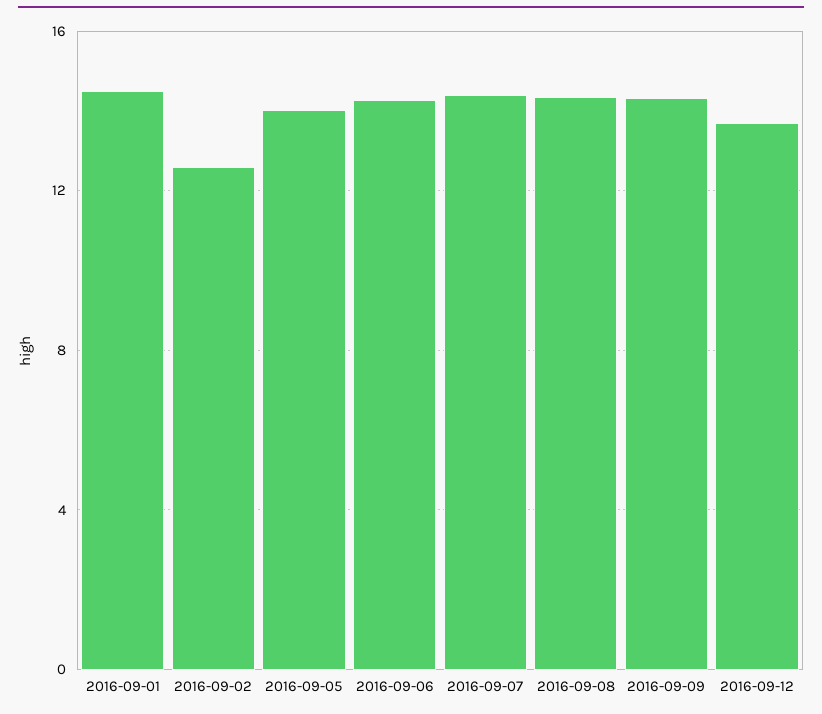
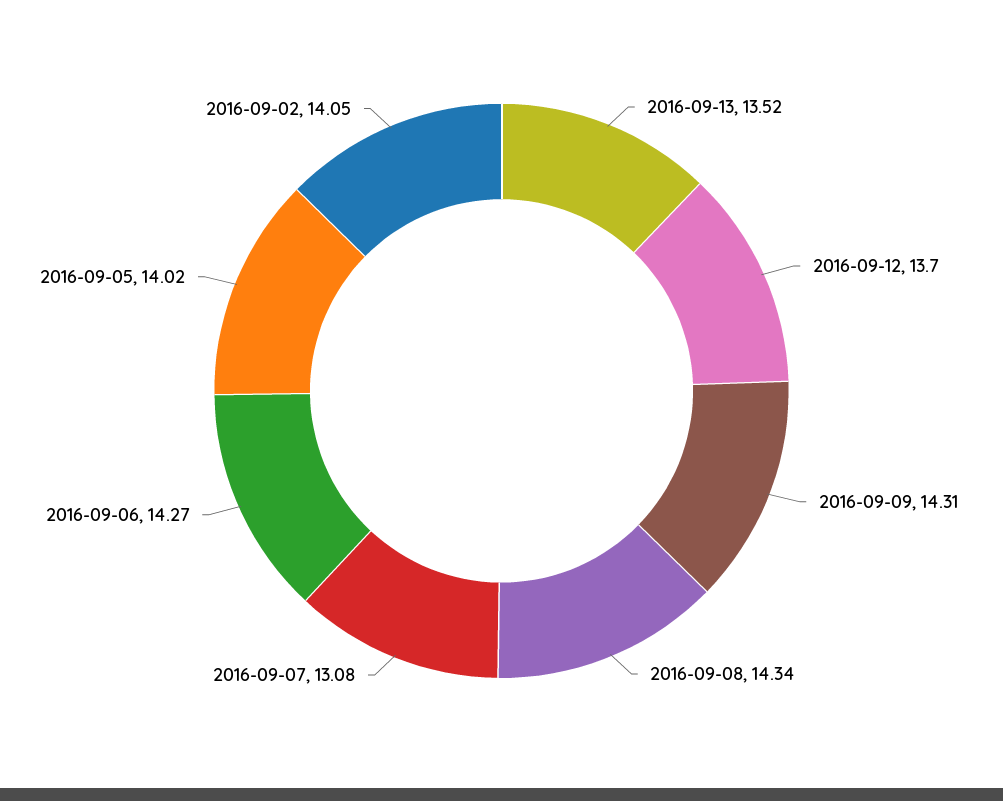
2016-09-01: 14.5 -> none
2016-09-02: 12.5 -> 14.05
2016-09-07: 14.5 -> 13.08
2016-09-13: none -> 13.52

